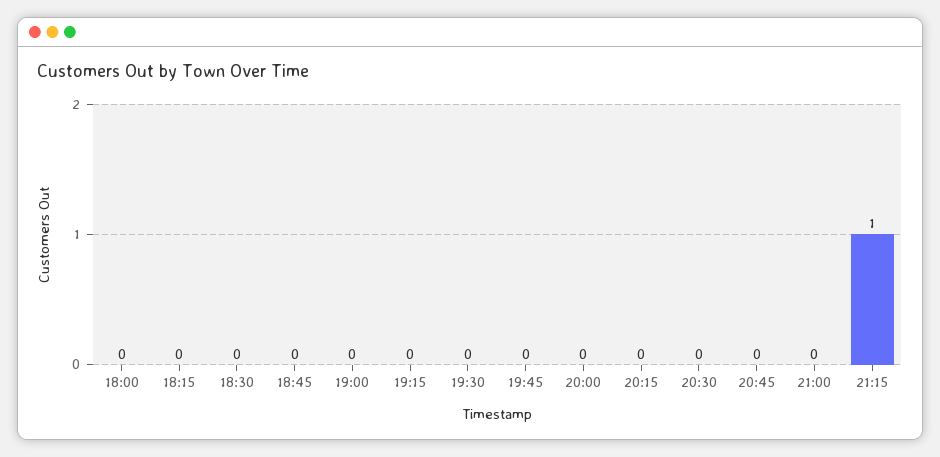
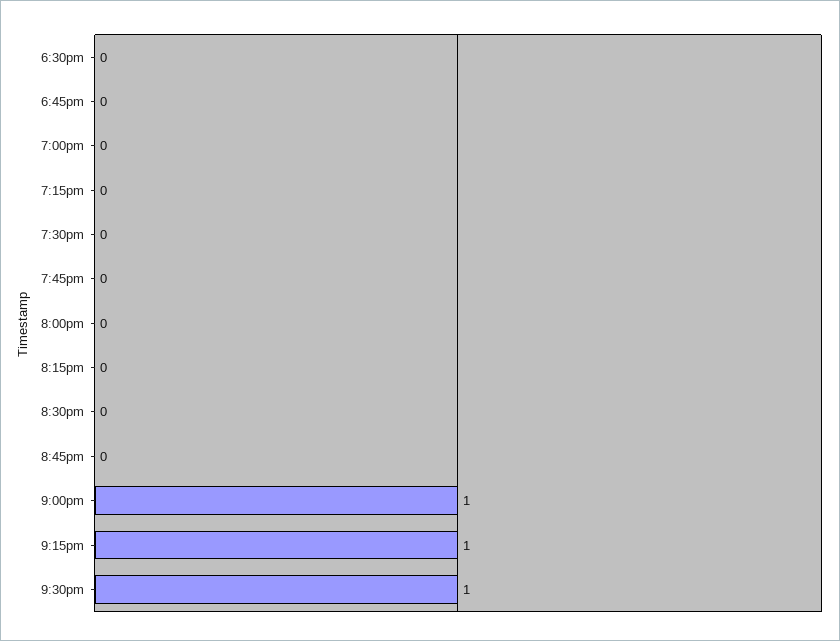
18:00: 0 -> none
18:15: 0 -> none
21:00: 0 -> 1
9:30pm: none -> 1

